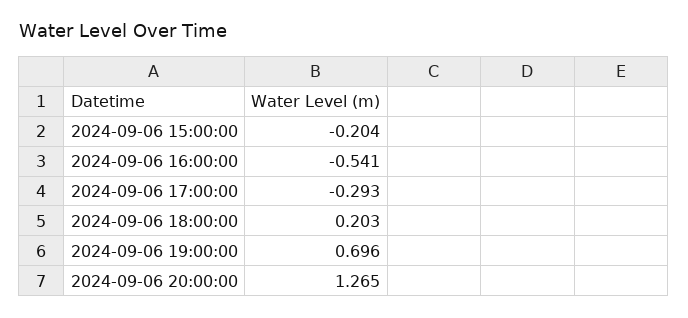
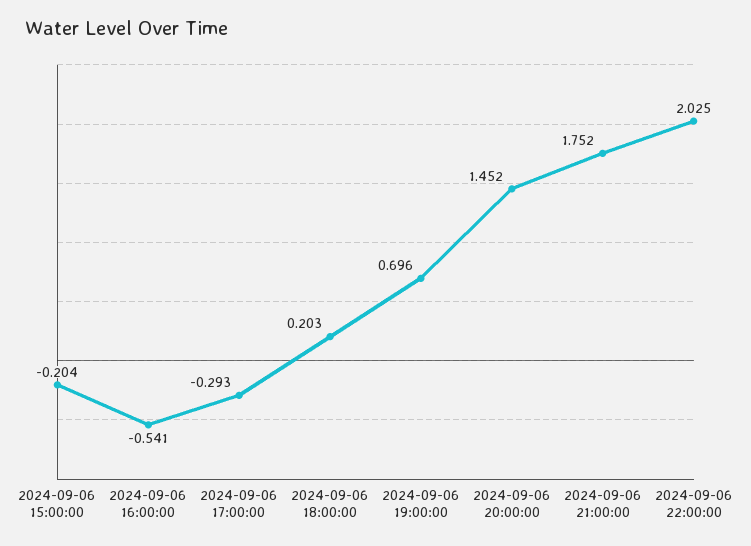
2024-09-06 20:00:00: 1.265 -> 1.452
2024-09-06 21:00:00: none -> 1.752
2024-09-06 22:00:00: none -> 2.025

